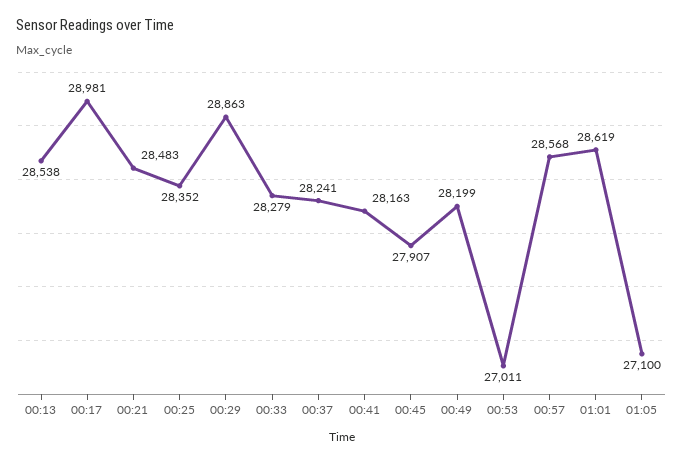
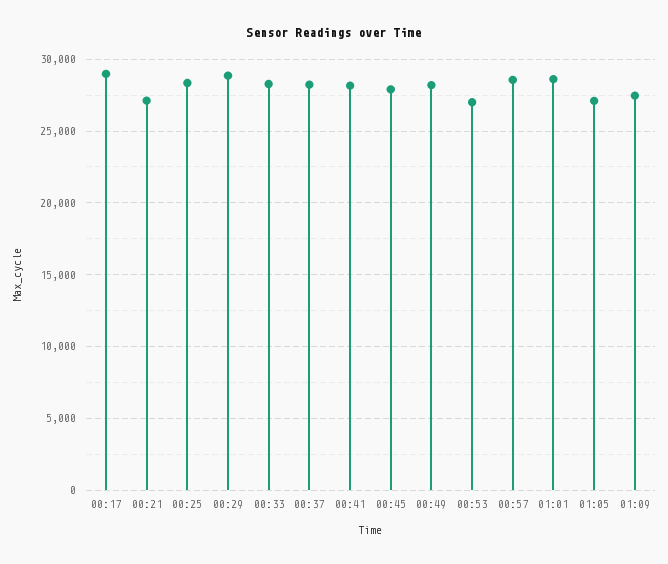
00:13: 28538 -> none
00:21: 28483 -> 27000
01:09: none -> 27500

